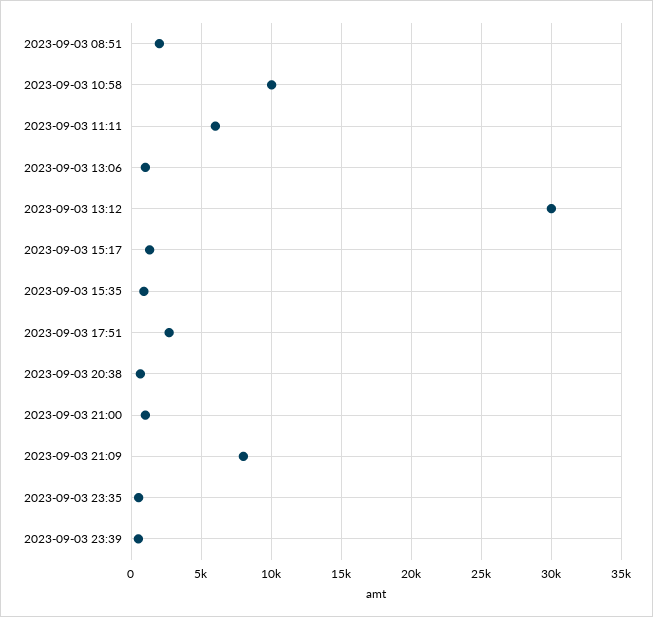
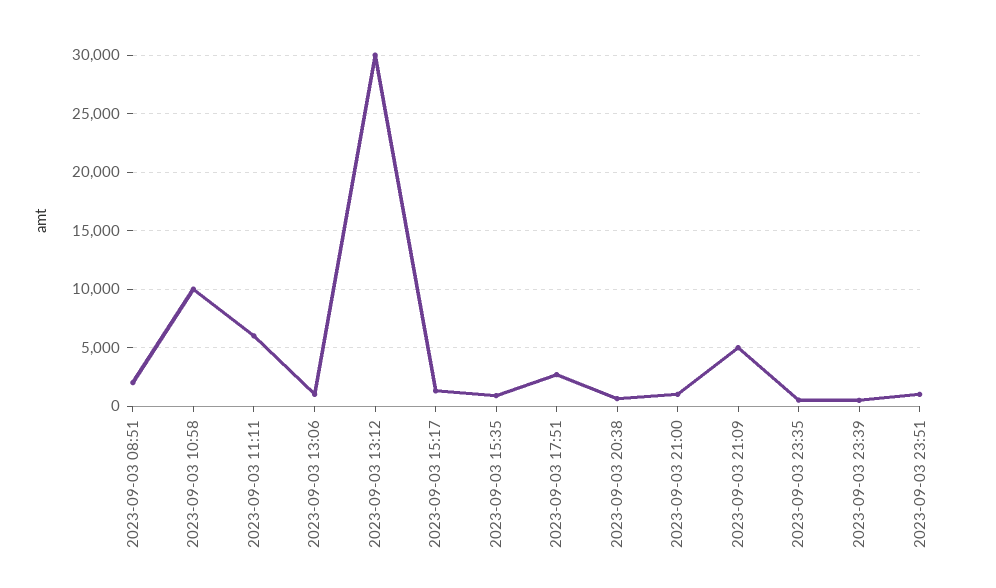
2023-09-03 21:09: 8000 -> 5000
2023-09-03 23:51: none -> 1000

